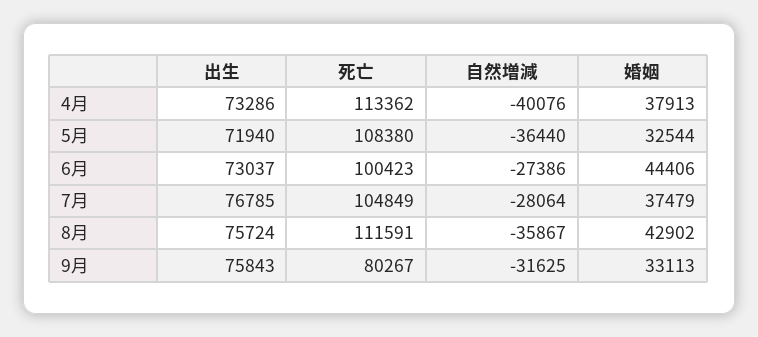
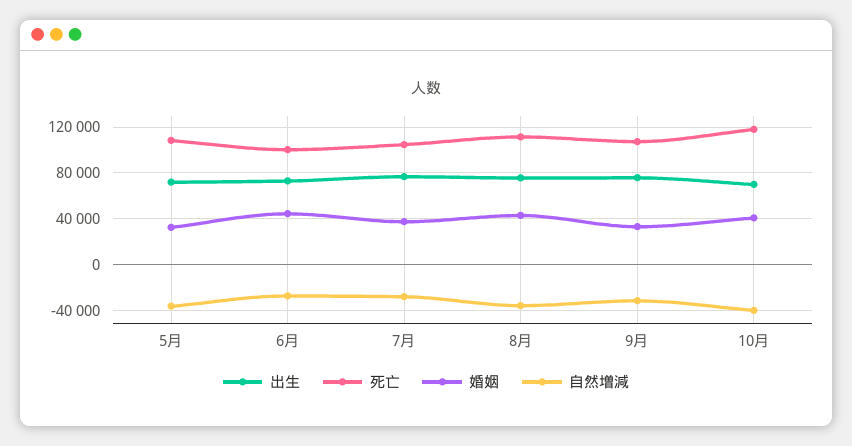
出生, 4月: 73286 -> none
死亡, 4月: 113362 -> none
自然増減, 4月: -40076 -> none
婚姻, 4月: 37913 -> none
死亡, 9月: 80267 -> 110000
出生, 10月: none -> 70000
死亡, 10月: none -> 120000
婚姻, 10月: none -> 40000
自然増減, 10月: none -> -40000

